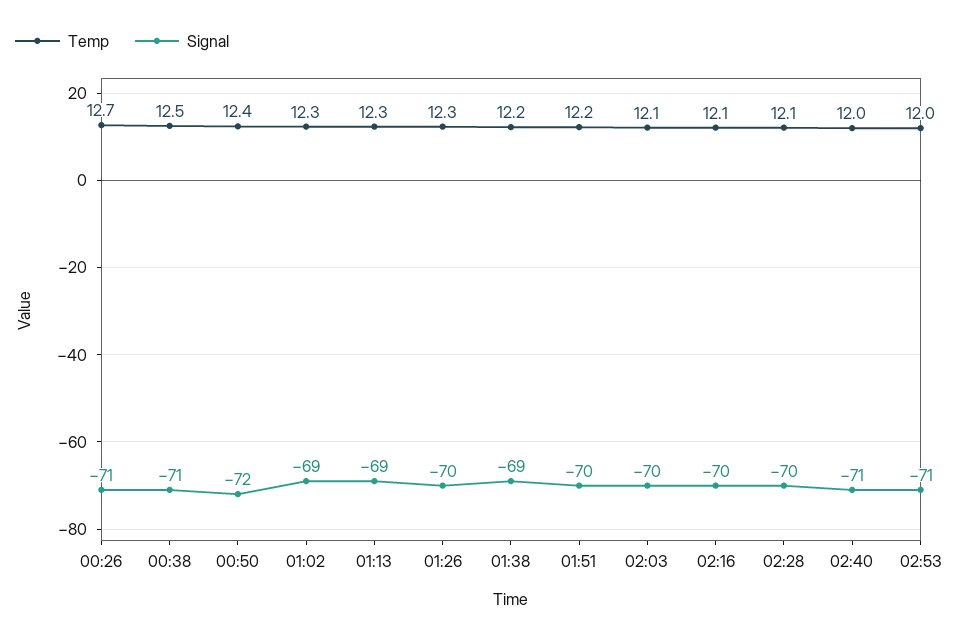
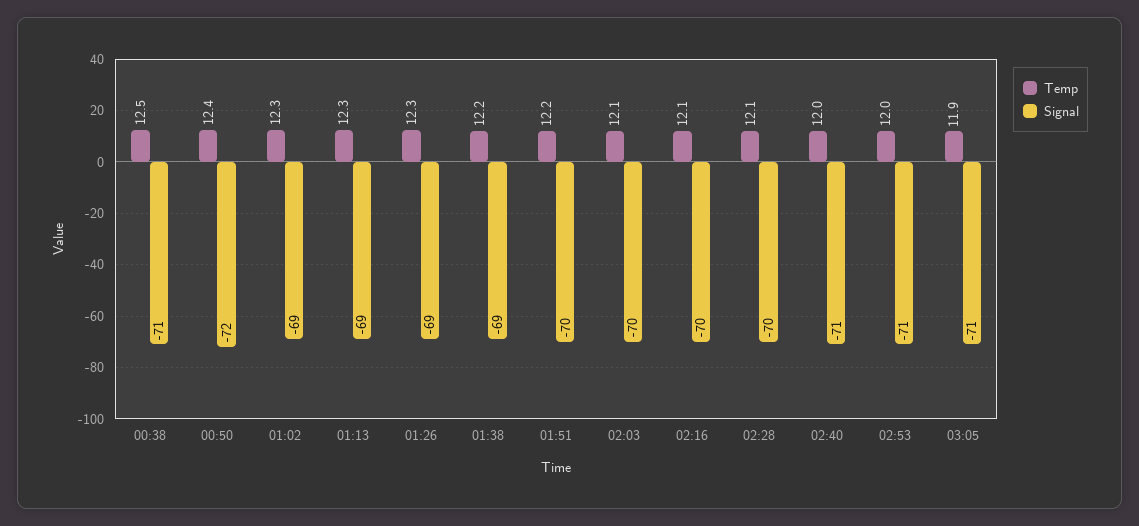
Temp, 00:26: 12.7 -> none
Signal, 00:26: -71 -> none
Signal, 01:26: -70 -> -69
Temp, 03:05: none -> 11.9
Signal, 03:05: none -> -71

